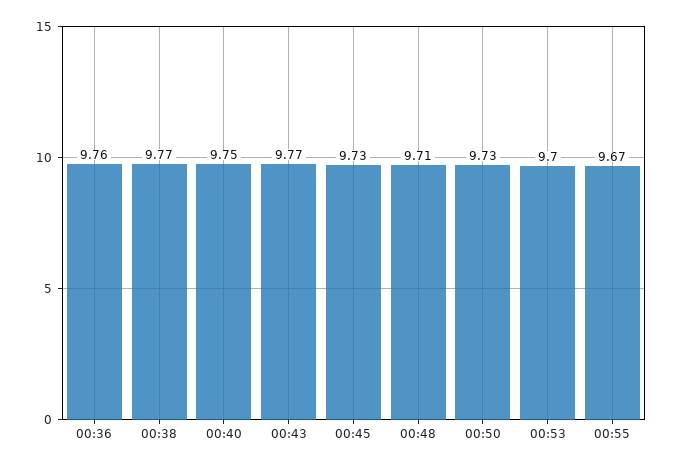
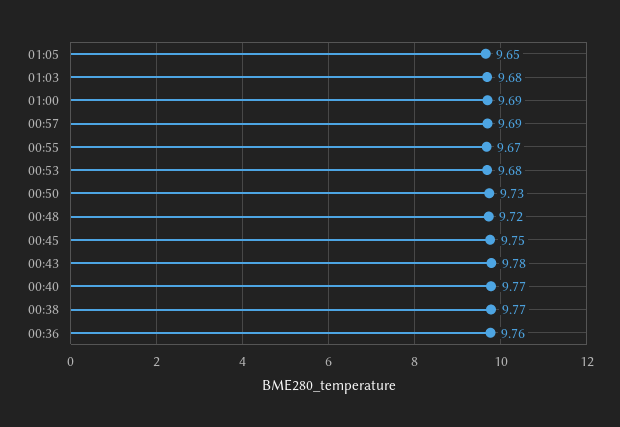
00:40: 9.75 -> 9.77
00:43: 9.77 -> 9.78
00:45: 9.73 -> 9.75
00:48: 9.71 -> 9.72
00:53: 9.7 -> 9.68
01:05: none -> 9.65
01:03: none -> 9.68
01:00: none -> 9.69
00:57: none -> 9.69

